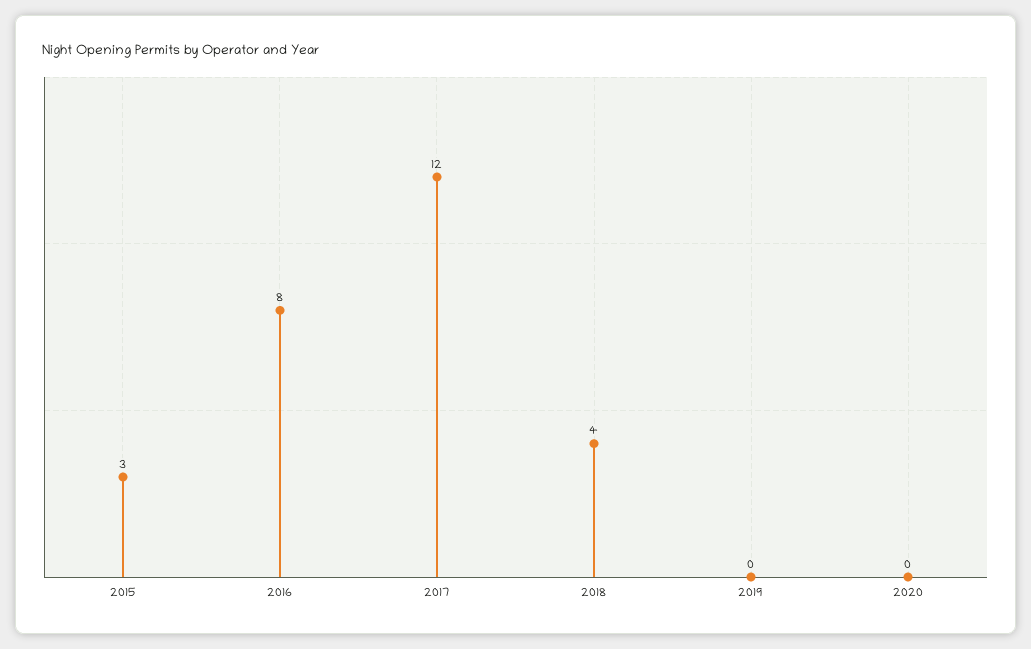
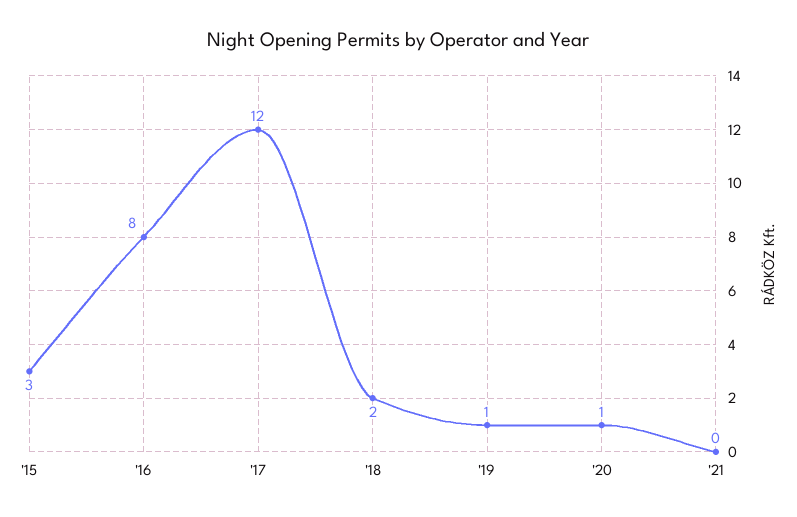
2018: 4 -> 2
2019: 0 -> 1
2020: 0 -> 1
'21: none -> 0

